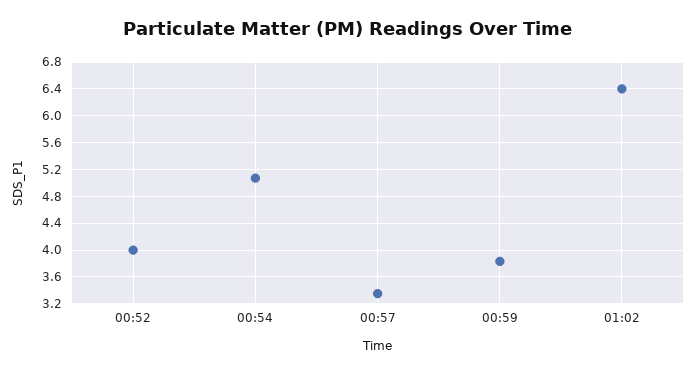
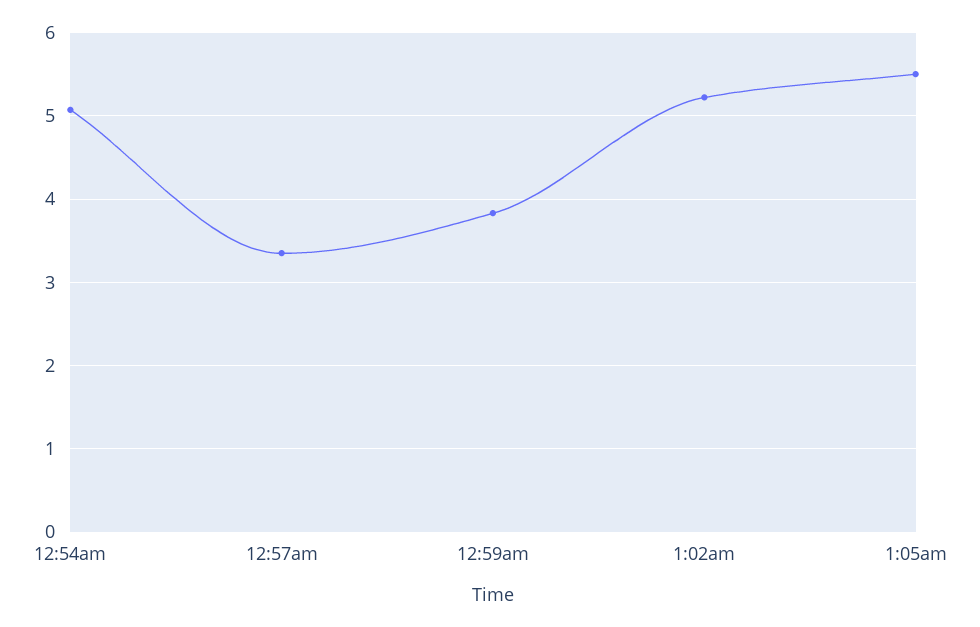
00:52: 4 -> none
01:02: 6.4 -> 5.2
1:05am: none -> 5.5

